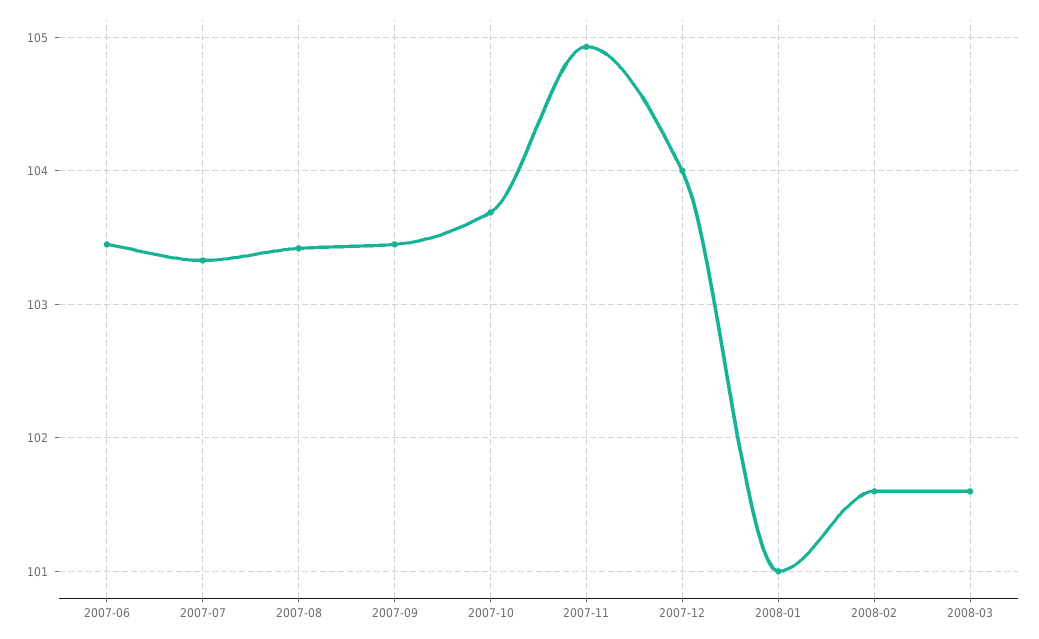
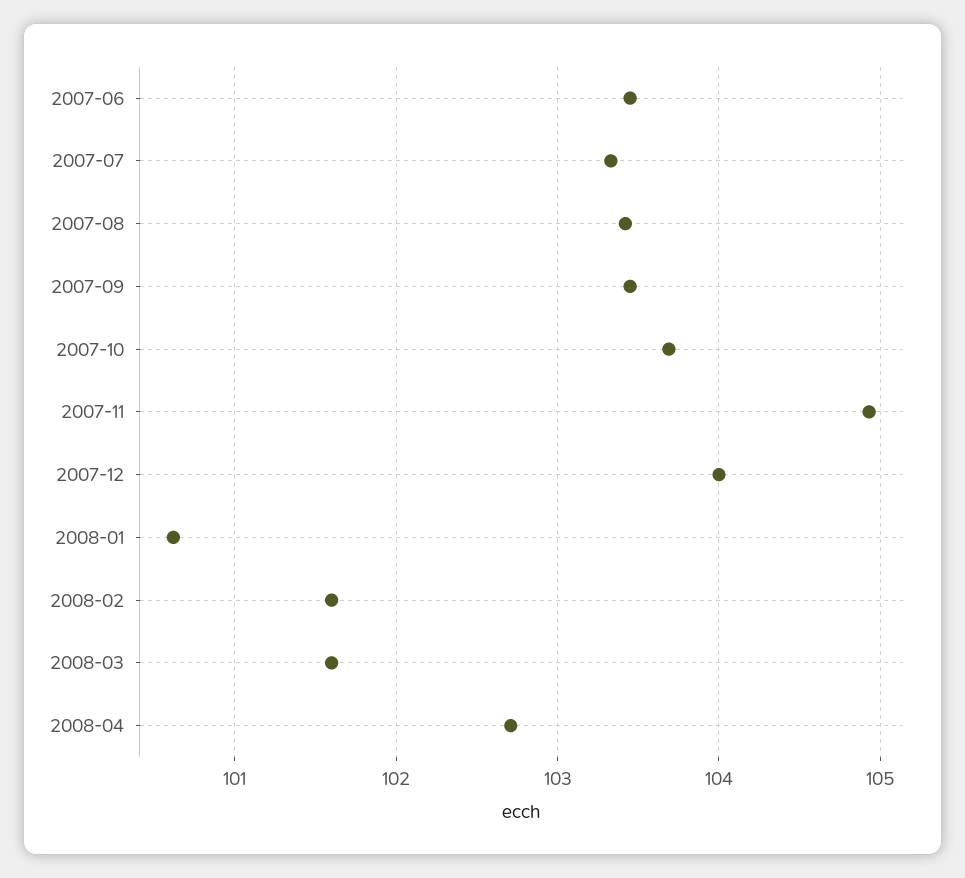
2008-01: 101 -> 100.6
2008-04: none -> 102.7

